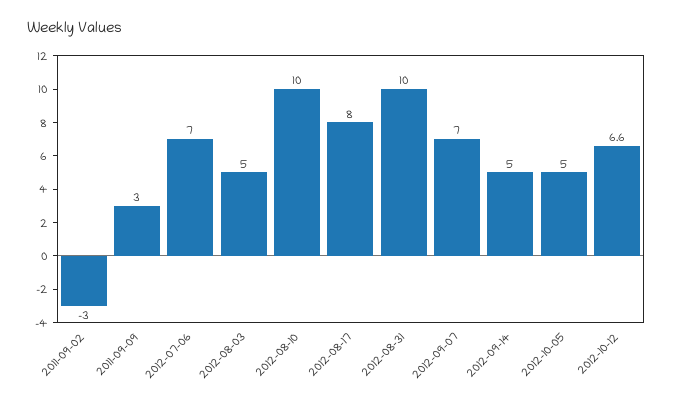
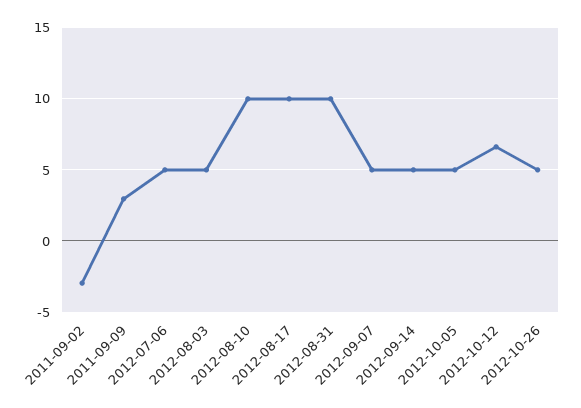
2012-07-06: 7 -> 5
2012-08-17: 8 -> 10
2012-09-07: 7 -> 5
2012-10-26: none -> 5

